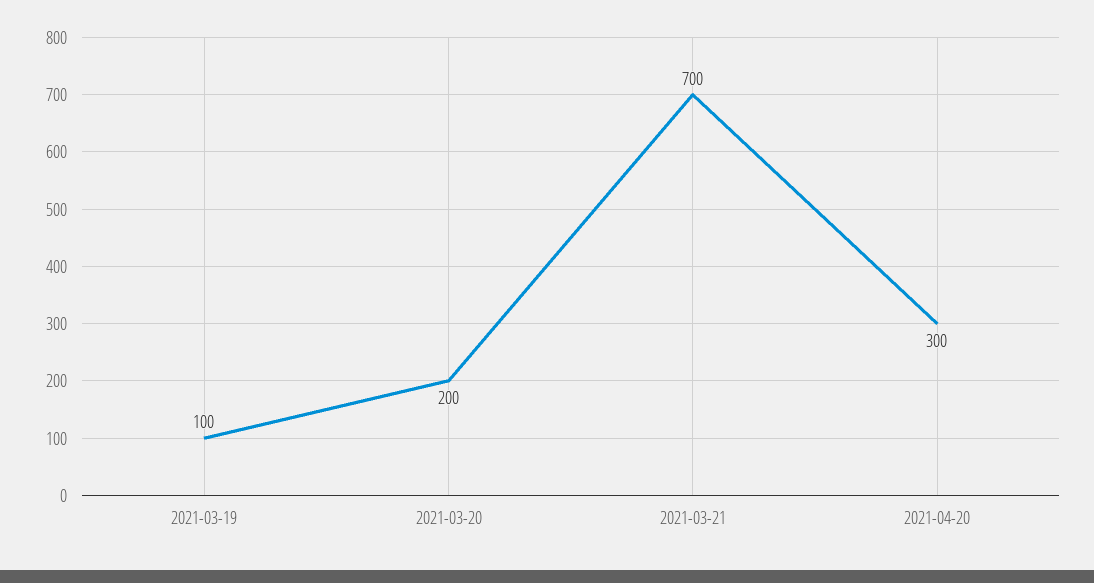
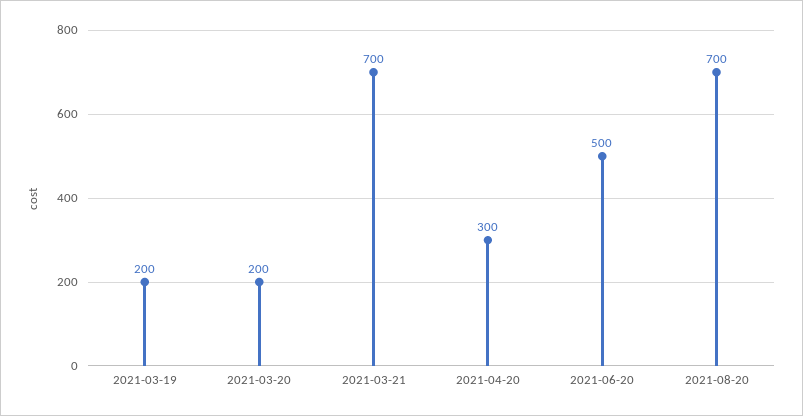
2021-03-19: 100 -> 200
2021-06-20: none -> 500
2021-08-20: none -> 700

